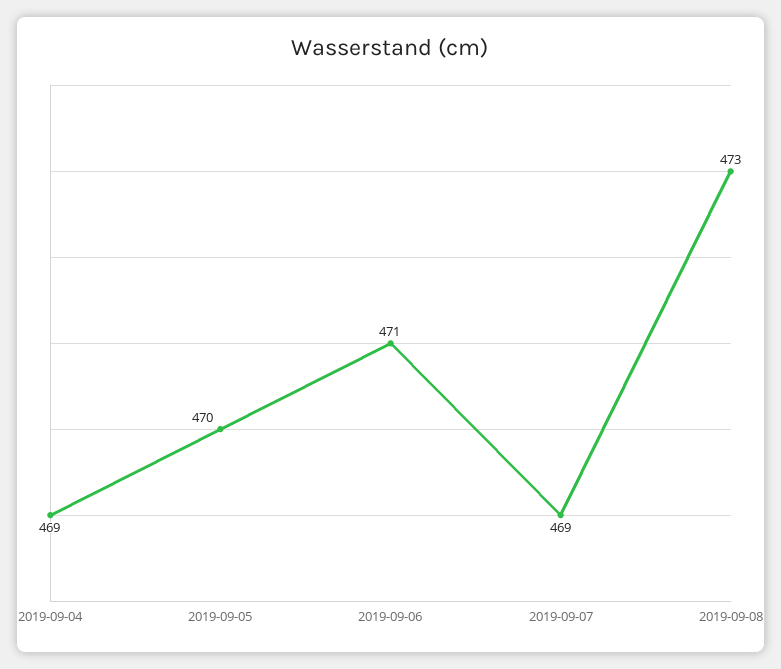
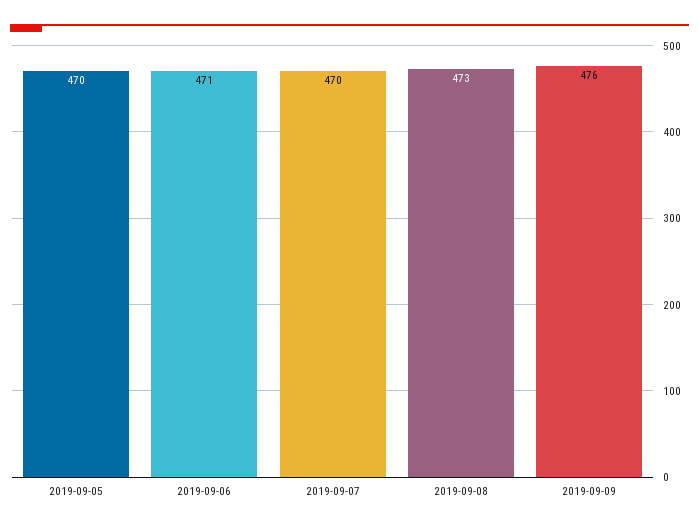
2019-09-04: 469 -> none
2019-09-07: 469 -> 470
2019-09-09: none -> 476

